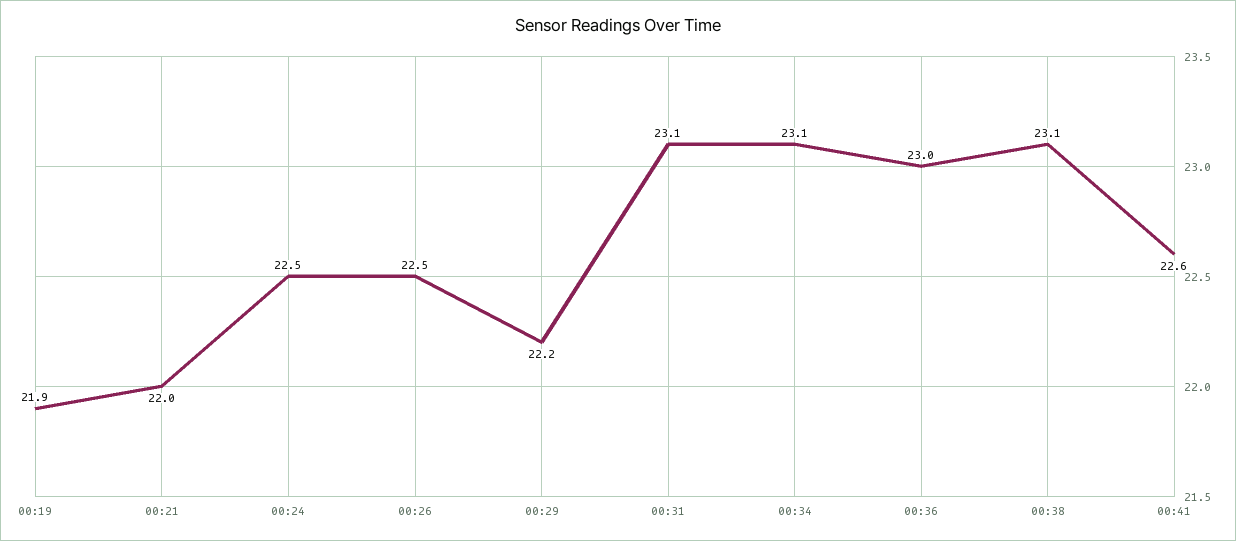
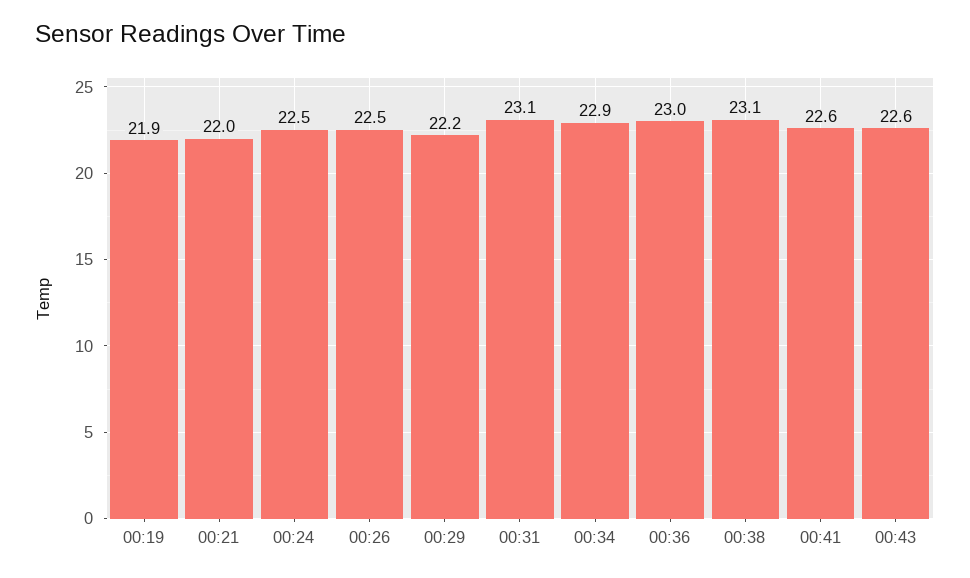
00:34: 23.1 -> 22.9
00:43: none -> 22.6

